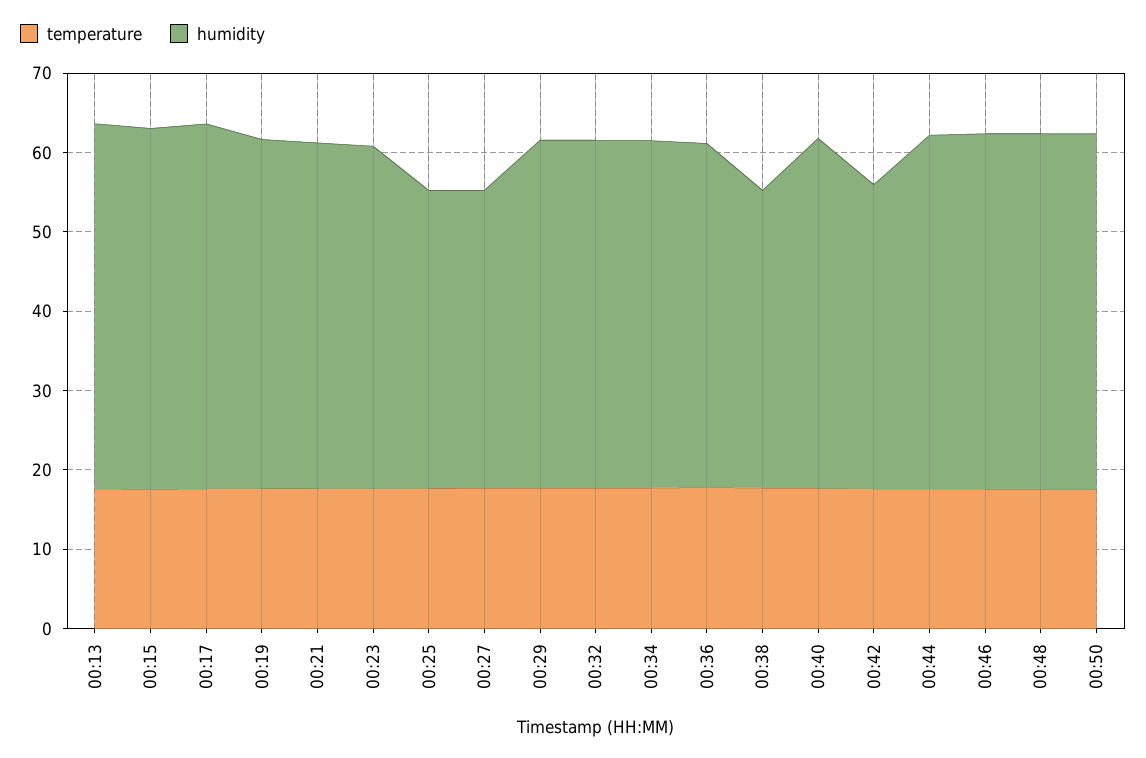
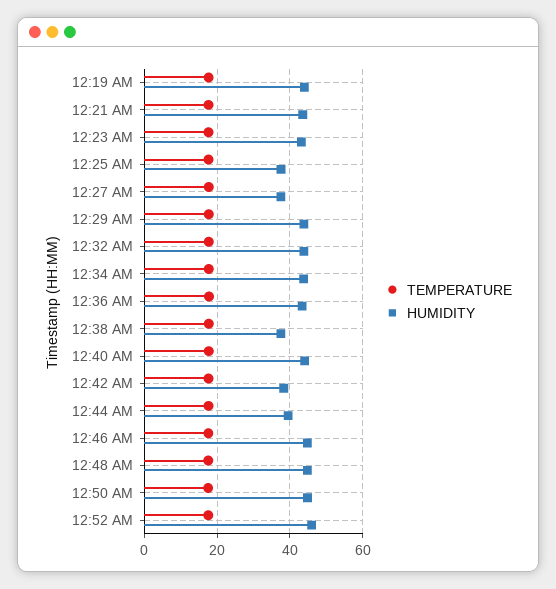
temperature, 00:13: 18 -> none
humidity, 00:13: 46 -> none
temperature, 00:15: 18 -> none
humidity, 00:15: 46 -> none
temperature, 00:17: 18 -> none
humidity, 00:17: 46 -> none
humidity, 00:44: 44 -> 40
temperature, 12:52 AM: none -> 18
humidity, 12:52 AM: none -> 46

